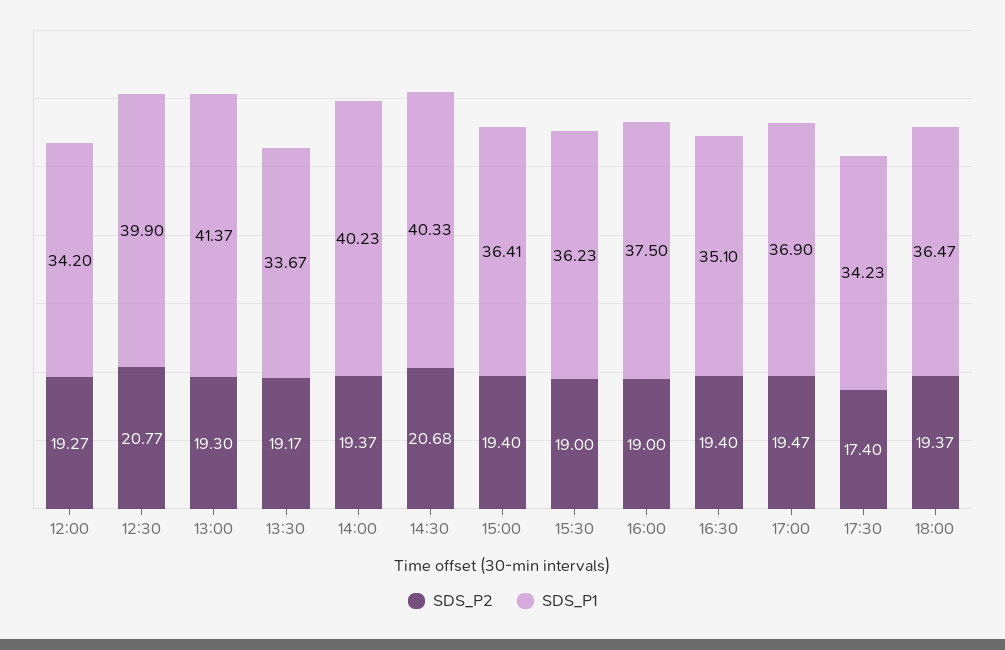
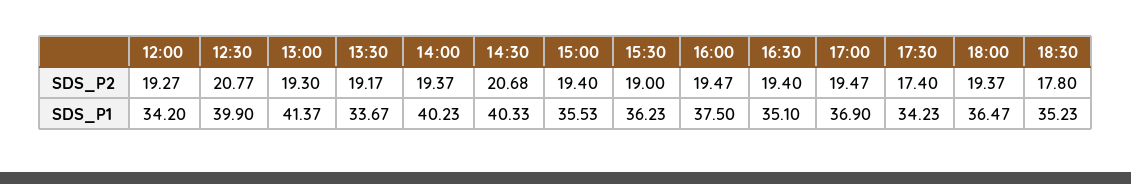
SDS_P1, 15:00: 36.41 -> 35.53
SDS_P2, 16:00: 19 -> 19.47
SDS_P2, 18:30: none -> 17.8
SDS_P1, 18:30: none -> 35.23

